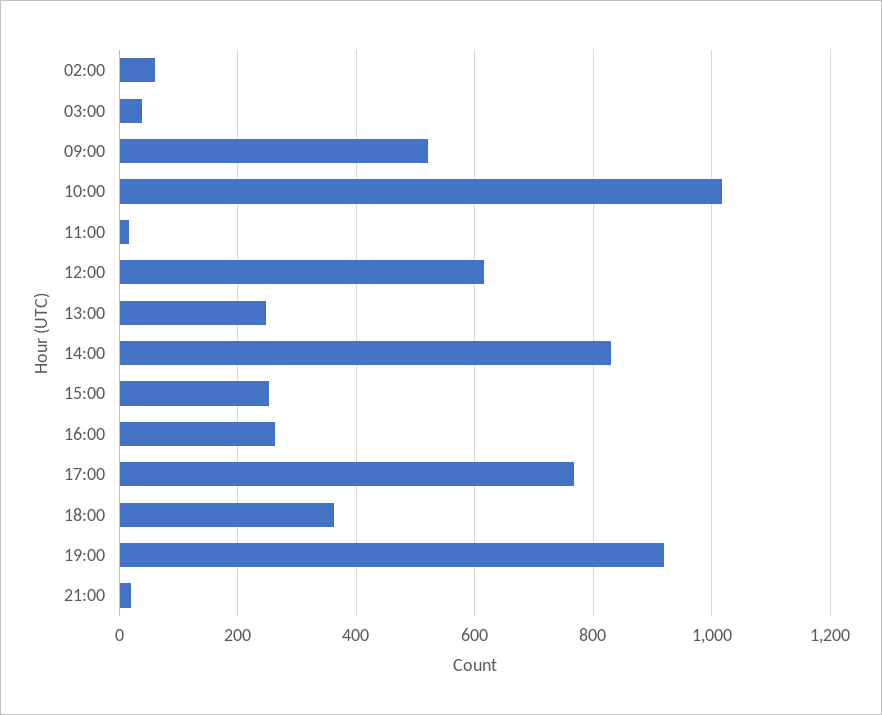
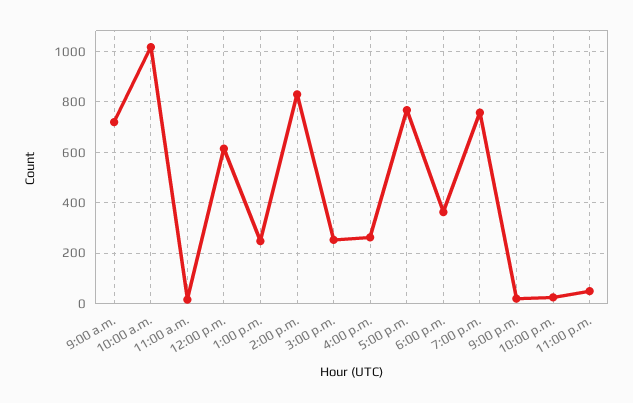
02:00: 60 -> none
03:00: 40 -> none
09:00: 520 -> 725
19:00: 920 -> 750
10:00 p.m.: none -> 25
11:00 p.m.: none -> 50

